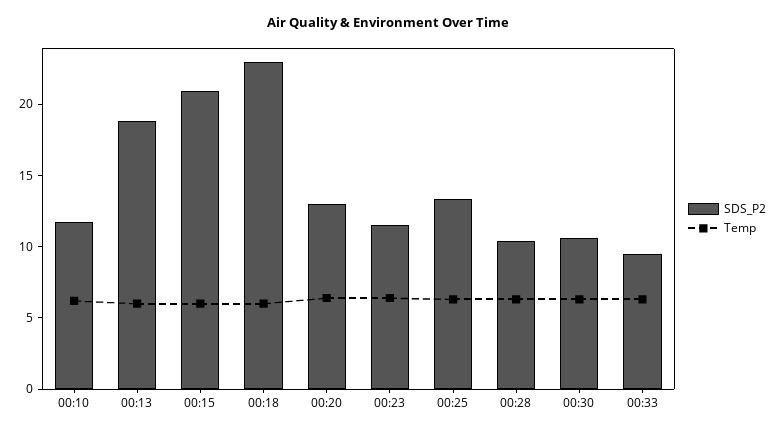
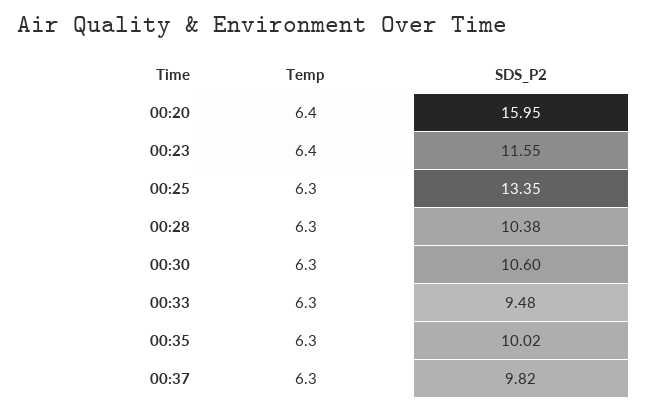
SDS_P2, 00:10: 12 -> none
Temp, 00:10: 6 -> none
SDS_P2, 00:13: 19 -> none
Temp, 00:13: 6 -> none
SDS_P2, 00:15: 21 -> none
Temp, 00:15: 6 -> none
SDS_P2, 00:18: 23 -> none
Temp, 00:18: 6 -> none
SDS_P2, 00:20: 13 -> 15.95
Temp, 00:35: none -> 6.3
SDS_P2, 00:35: none -> 10.02
Temp, 00:37: none -> 6.3
SDS_P2, 00:37: none -> 9.82

